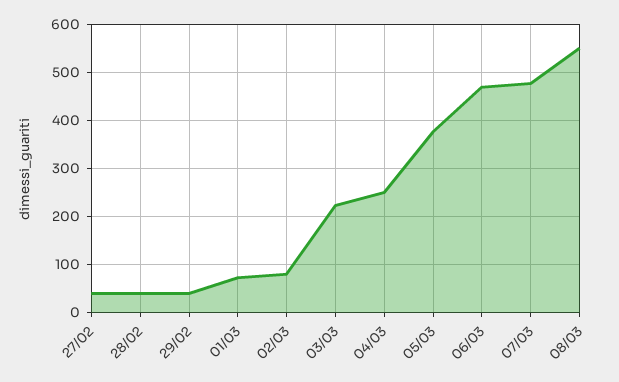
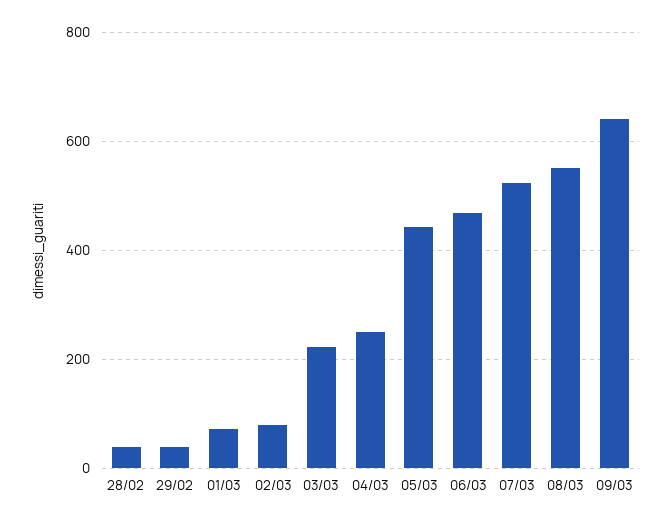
27/02: 40 -> none
05/03: 380 -> 440
07/03: 480 -> 520
09/03: none -> 640

